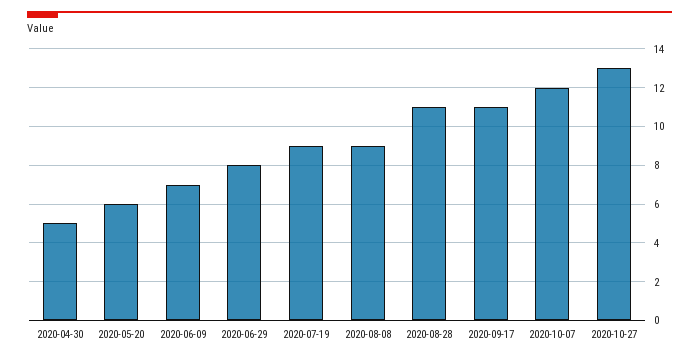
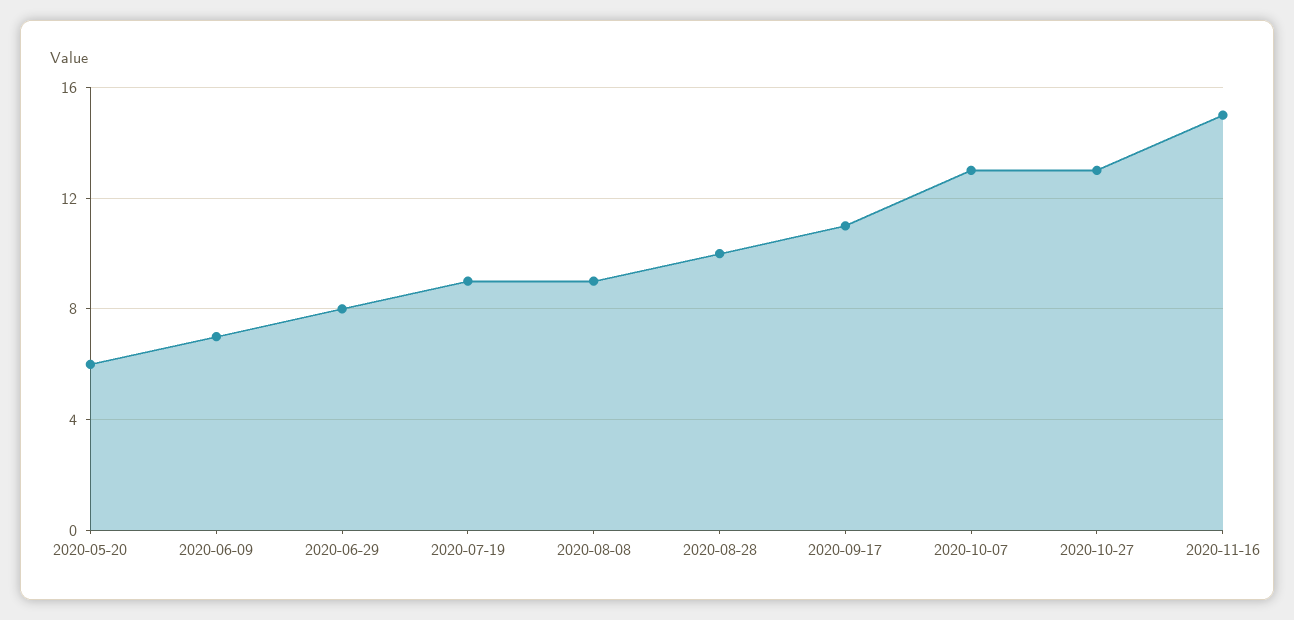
2020-04-30: 5 -> none
2020-08-28: 11 -> 10
2020-10-07: 12 -> 13
2020-11-16: none -> 15

